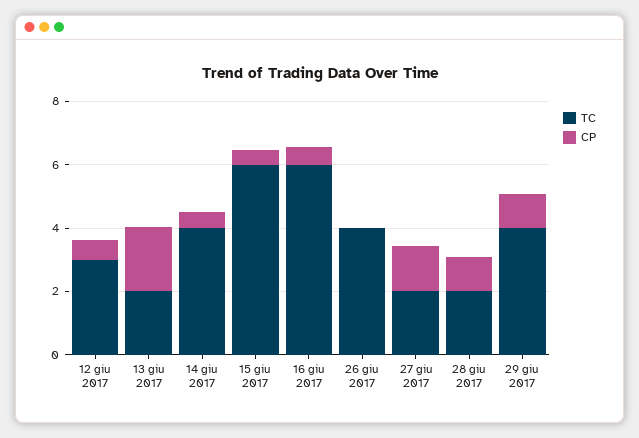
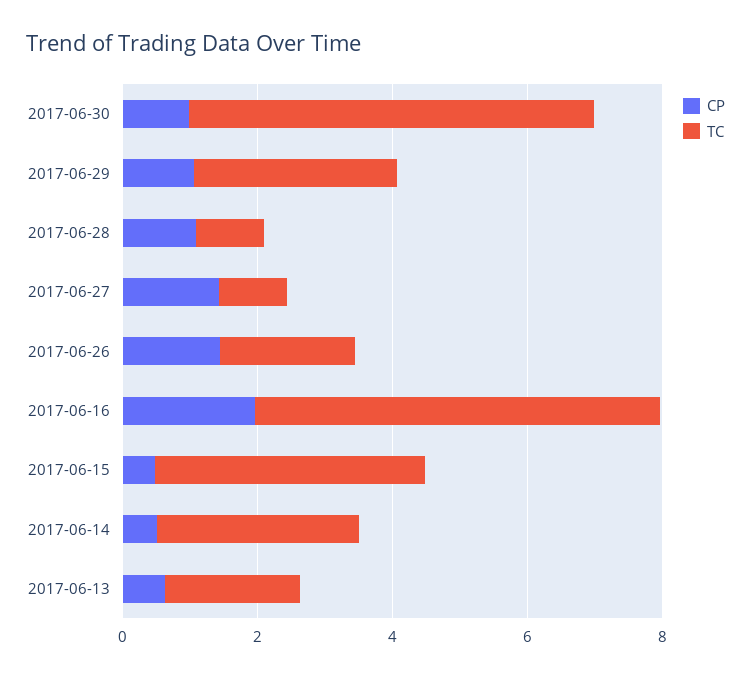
TC, 12 giu 2017: 3 -> none
CP, 12 giu 2017: 0.5 -> none
CP, 13 giu 2017: 2 -> 0.5
TC, 14 giu 2017: 4 -> 3
TC, 15 giu 2017: 6 -> 4
CP, 16 giu 2017: 0.5 -> 2
TC, 26 giu 2017: 4 -> 2
CP, 26 giu 2017: 0 -> 1.5
TC, 27 giu 2017: 2 -> 1
TC, 28 giu 2017: 2 -> 1
TC, 29 giu 2017: 4 -> 3
CP, 2017-06-30: none -> 1
TC, 2017-06-30: none -> 6

